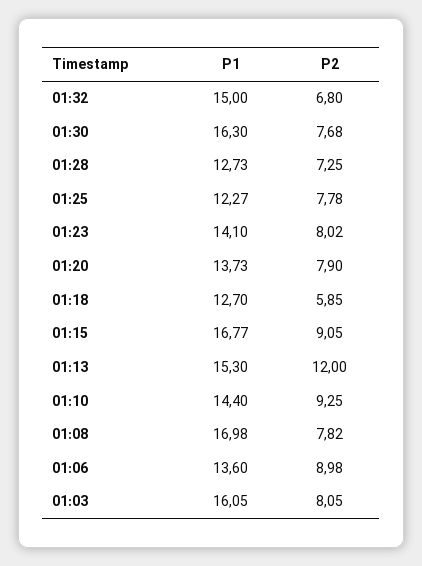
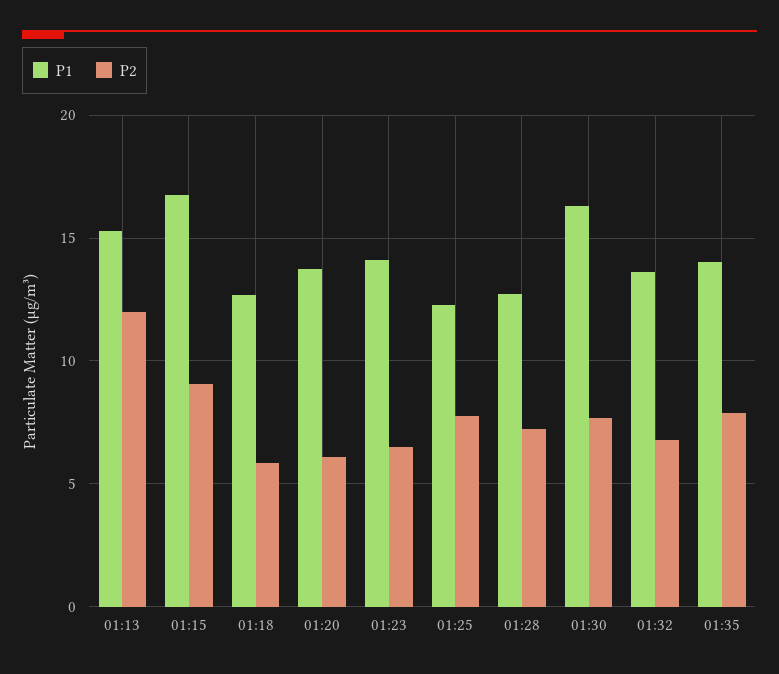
P1, 01:32: 15 -> 13.5
P2, 01:23: 8.02 -> 6.5
P2, 01:20: 7.9 -> 6
P1, 01:10: 14.4 -> none
P2, 01:10: 9.25 -> none
P1, 01:08: 16.98 -> none
P2, 01:08: 7.82 -> none
P1, 01:06: 13.6 -> none
P2, 01:06: 8.98 -> none
P1, 01:03: 16.05 -> none
P2, 01:03: 8.05 -> none
P1, 01:35: none -> 14
P2, 01:35: none -> 8

